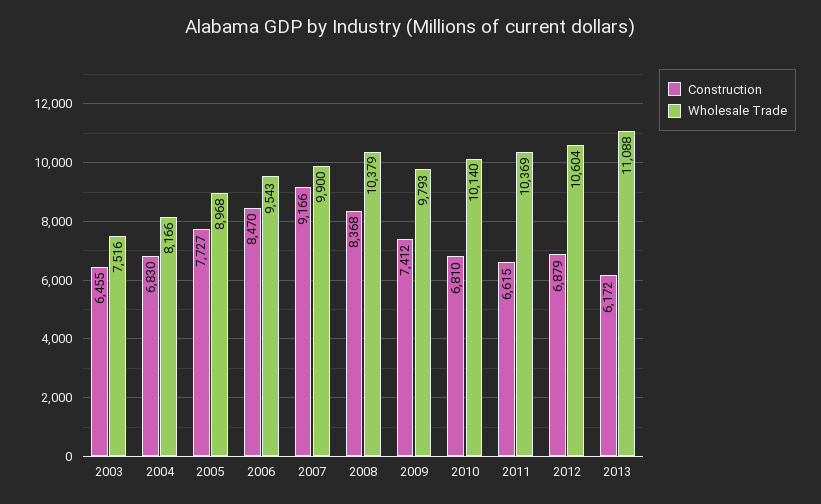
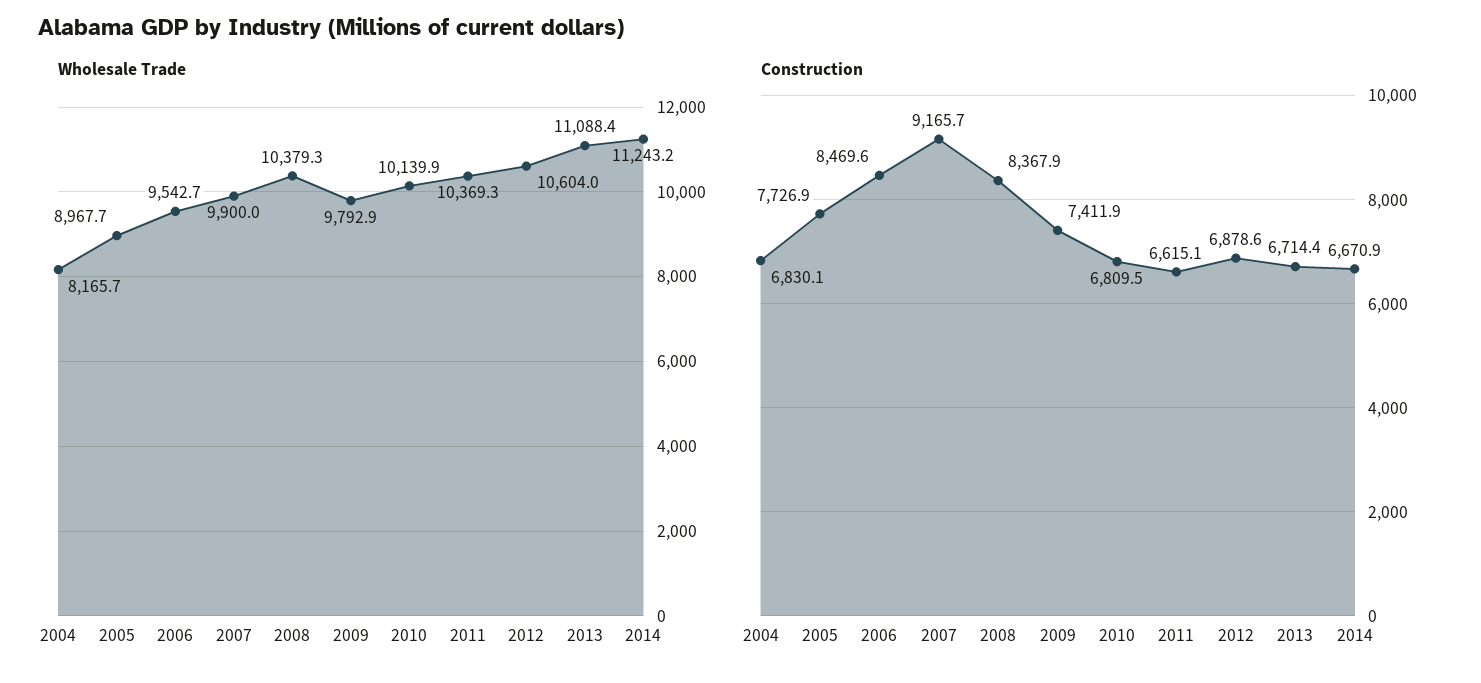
Construction, 2003: 6455 -> none
Wholesale Trade, 2003: 7516 -> none
Construction, 2013: 6172 -> 6714.4
Wholesale Trade, 2014: none -> 11243.2
Construction, 2014: none -> 6670.9

